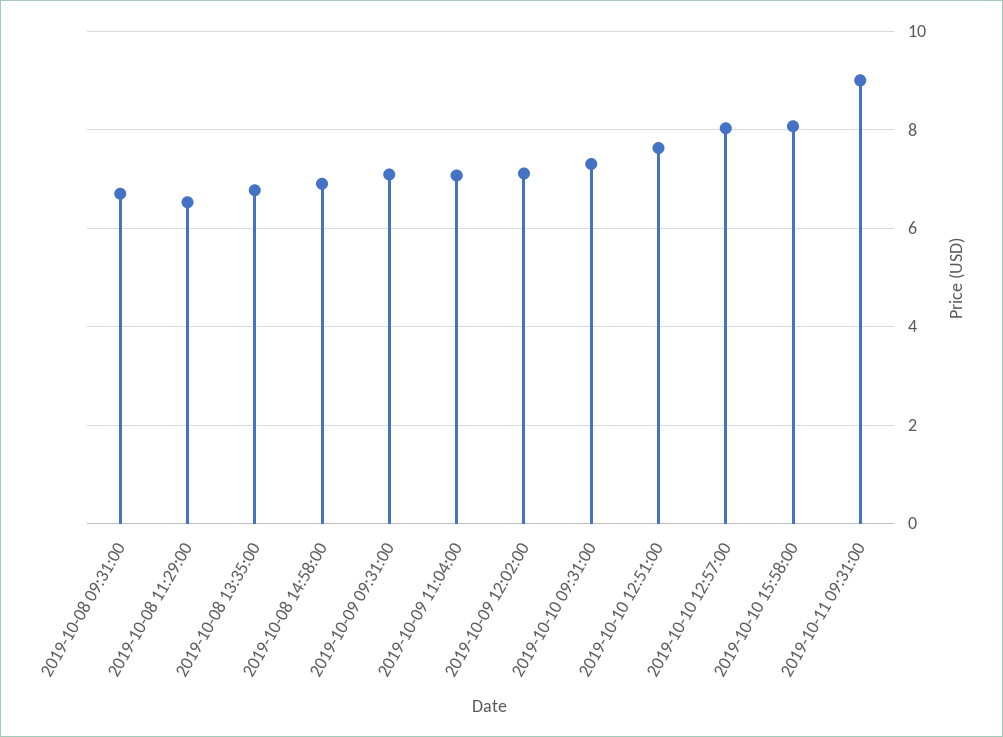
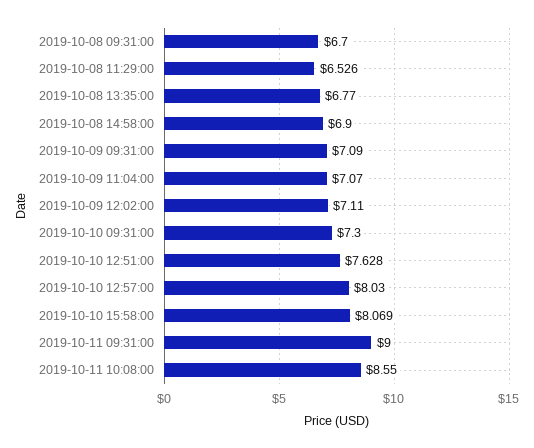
2019-10-11 10:08:00: none -> 8.55

